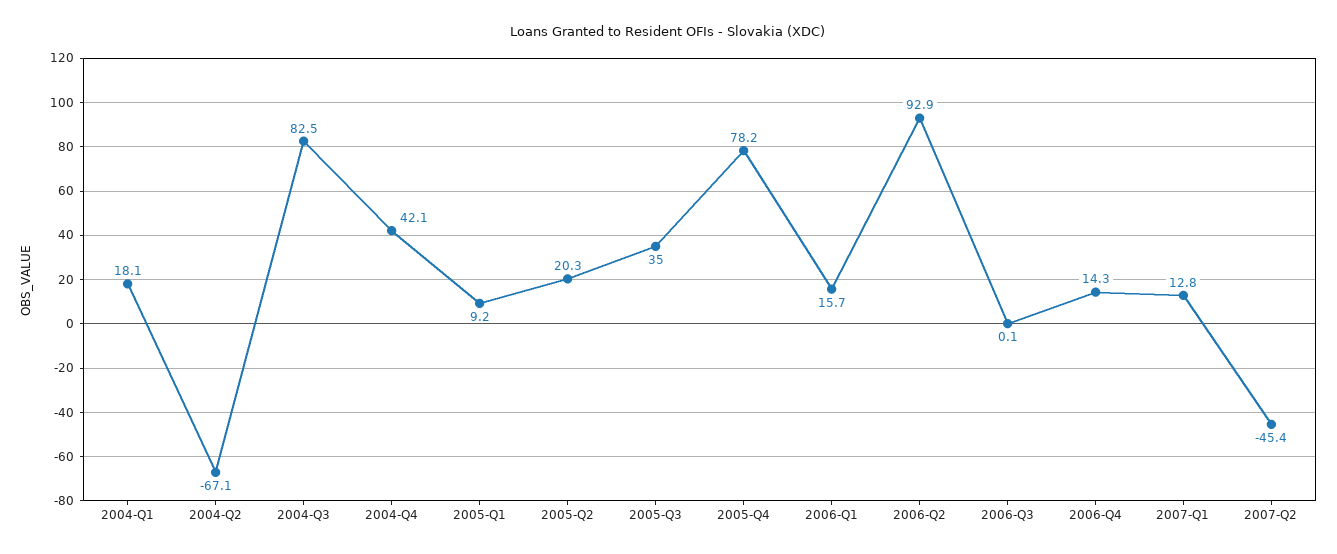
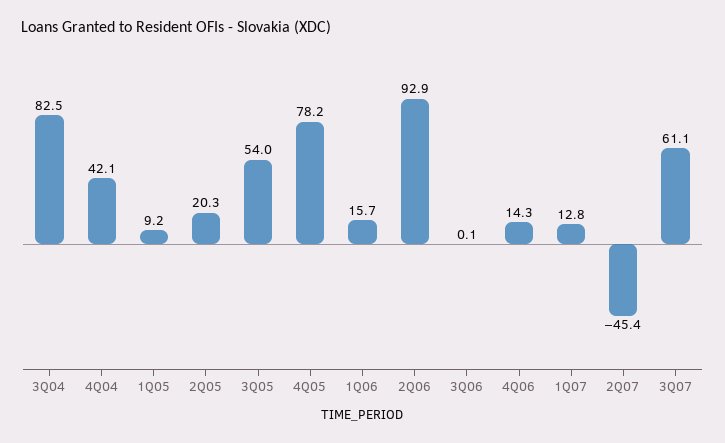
2004-Q1: 18.1 -> none
2004-Q2: -67.1 -> none
2005-Q3: 35 -> 54
3Q07: none -> 61.1

